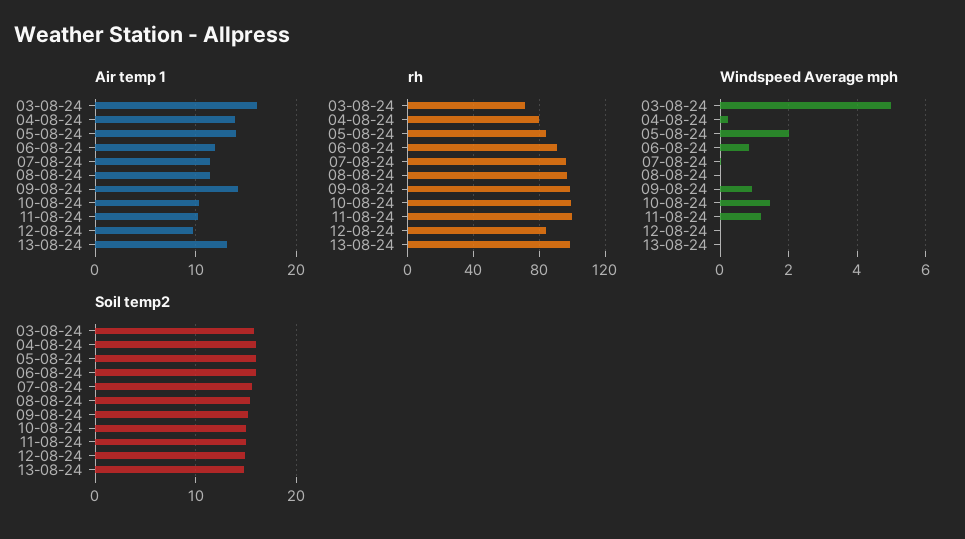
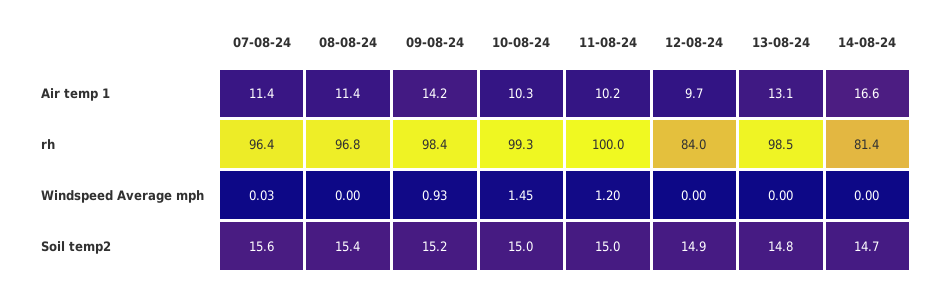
Air temp 1, 03-08-24: 16 -> none
Air temp 1, 04-08-24: 14 -> none
Air temp 1, 05-08-24: 14 -> none
Air temp 1, 06-08-24: 12 -> none
rh, 03-08-24: 70 -> none
rh, 04-08-24: 80 -> none
rh, 05-08-24: 85 -> none
rh, 06-08-24: 90 -> none
Windspeed Average mph, 03-08-24: 5 -> none
Windspeed Average mph, 04-08-24: 0.2 -> none
Windspeed Average mph, 05-08-24: 2 -> none
Windspeed Average mph, 06-08-24: 0.8 -> none
Soil temp2, 03-08-24: 16 -> none
Soil temp2, 04-08-24: 16 -> none
Soil temp2, 05-08-24: 16 -> none
Soil temp2, 06-08-24: 16 -> none
Air temp 1, 14-08-24: none -> 16.6
rh, 14-08-24: none -> 81.4
Windspeed Average mph, 14-08-24: none -> 0
Soil temp2, 14-08-24: none -> 14.7

